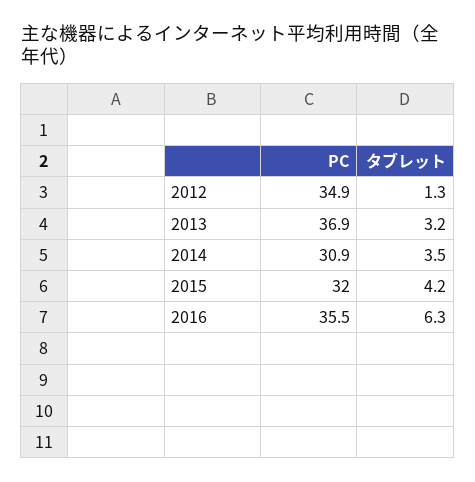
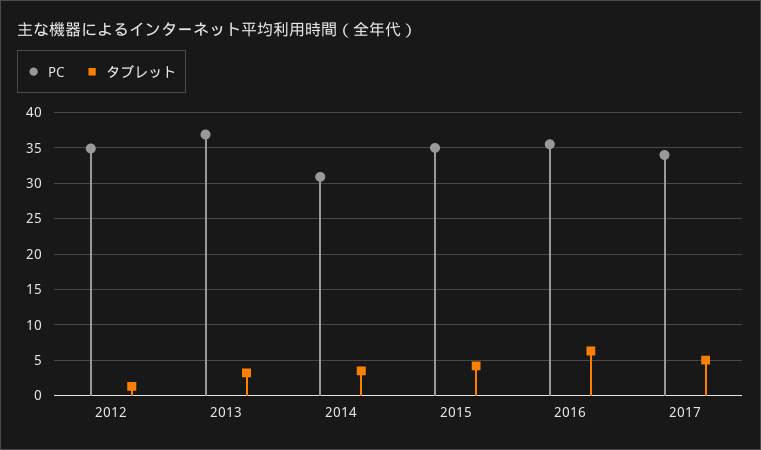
PC, 2015: 32 -> 35
PC, 2017: none -> 34
タブレット, 2017: none -> 5

